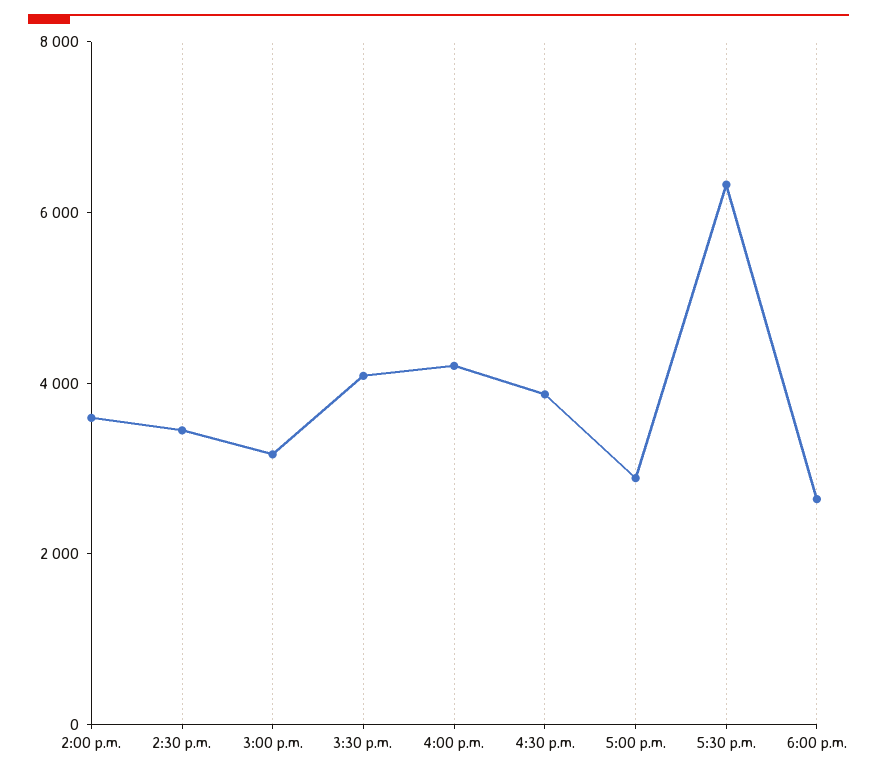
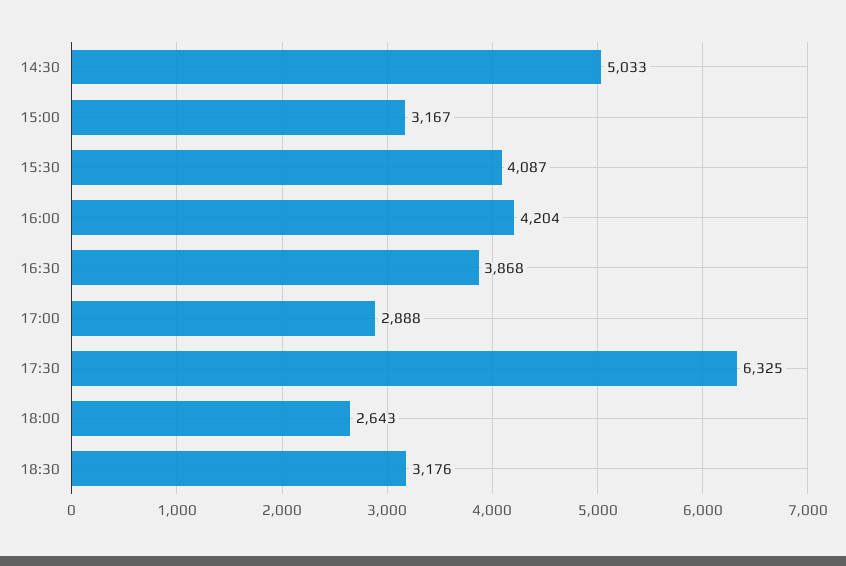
2:00 p.m.: 3500 -> none
2:30 p.m.: 3500 -> 5033
18:30: none -> 3176

